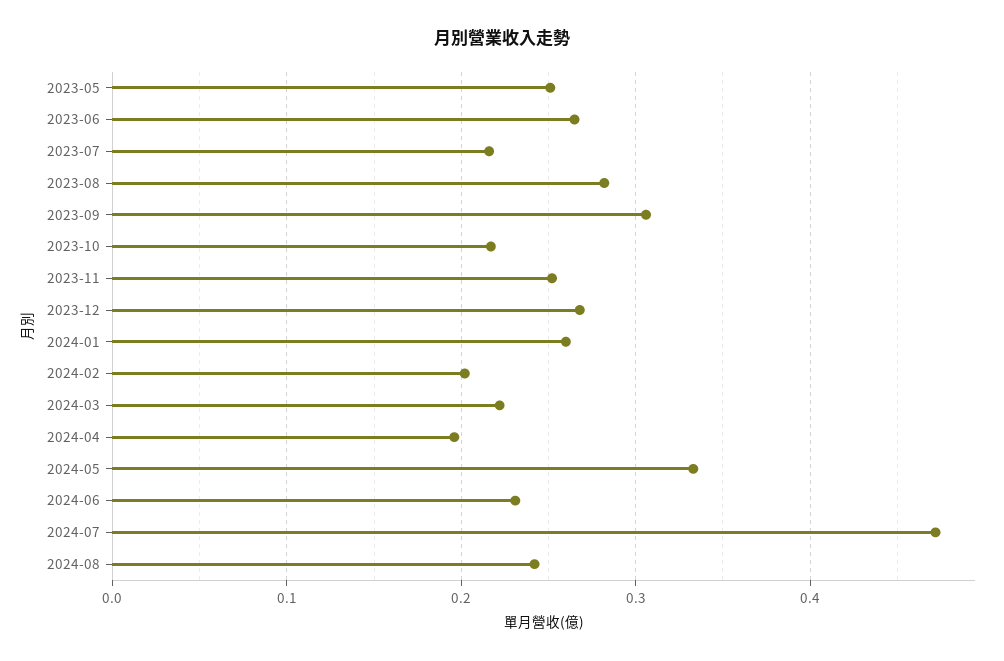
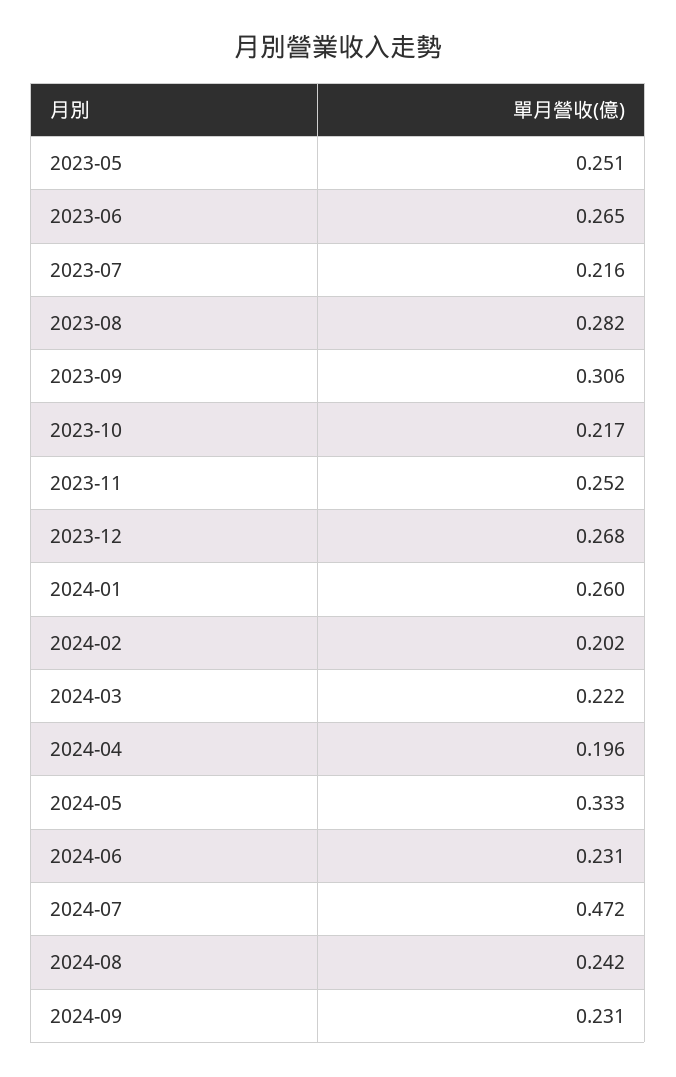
2024-09: none -> 0.231

